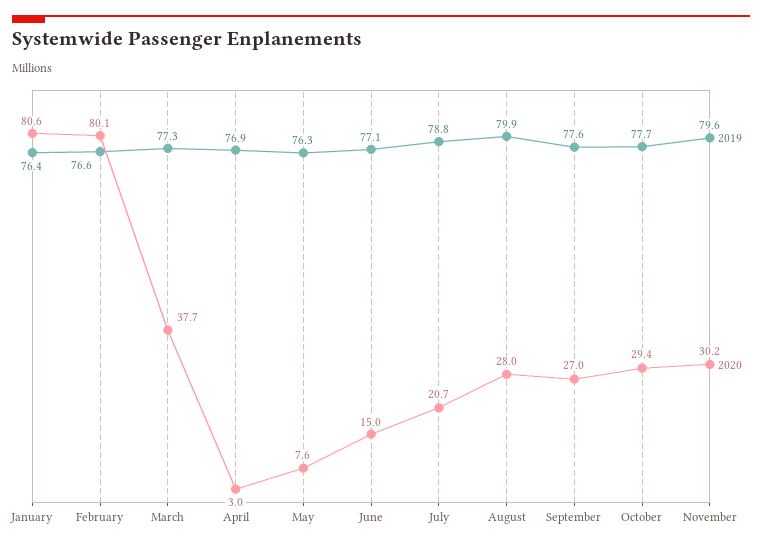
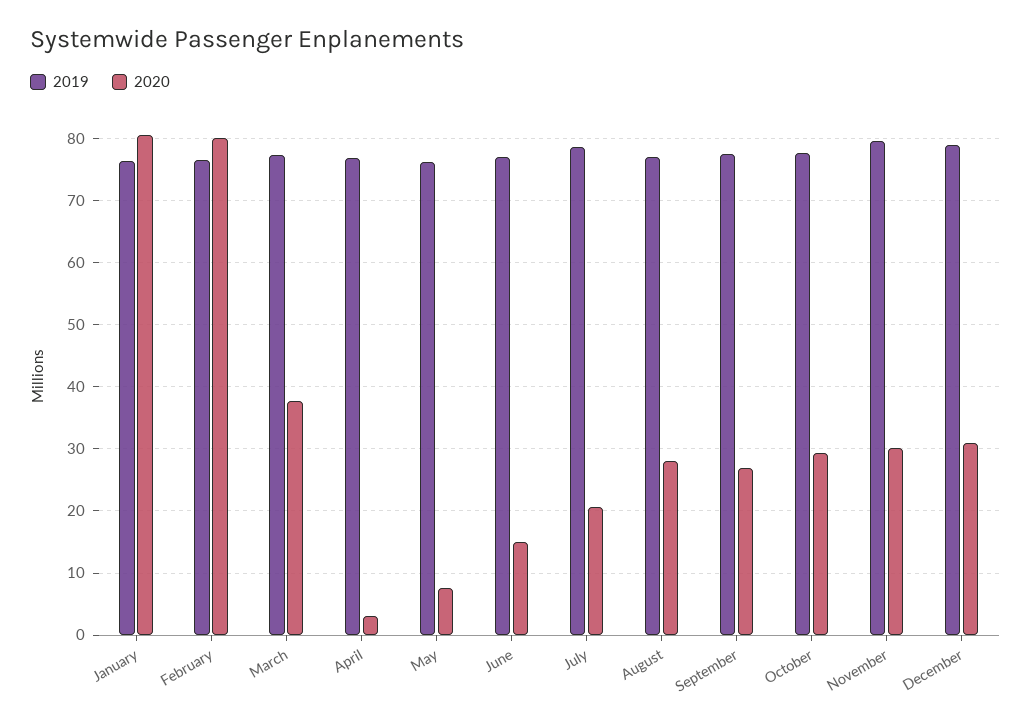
2019, August: 79.9 -> 77
2019, December: none -> 79
2020, December: none -> 31

